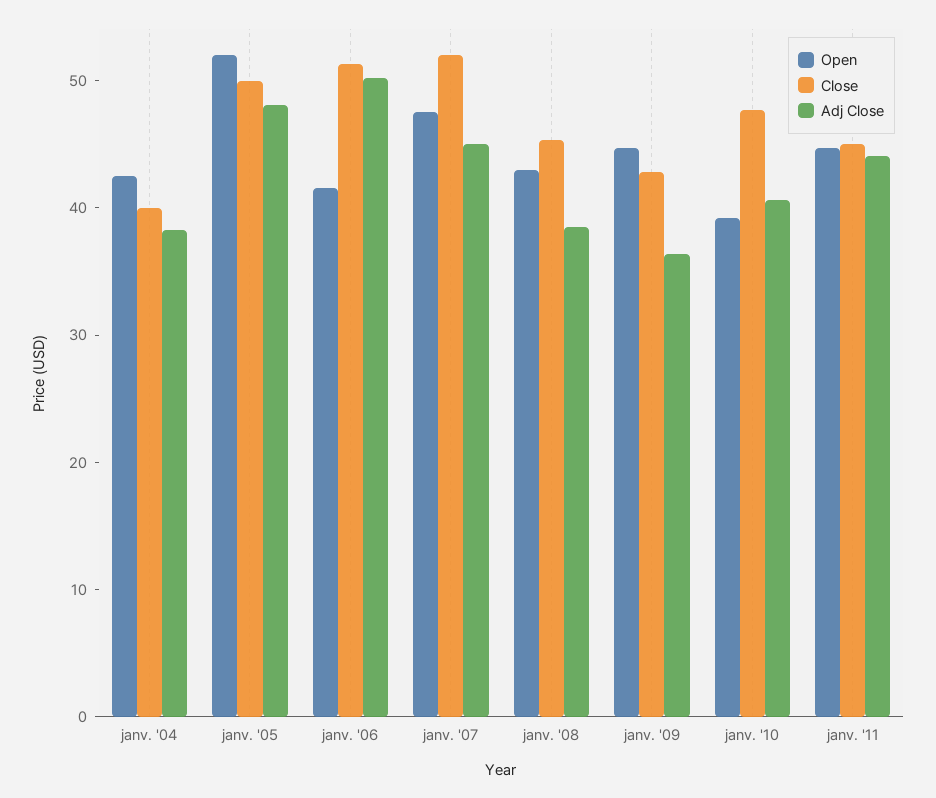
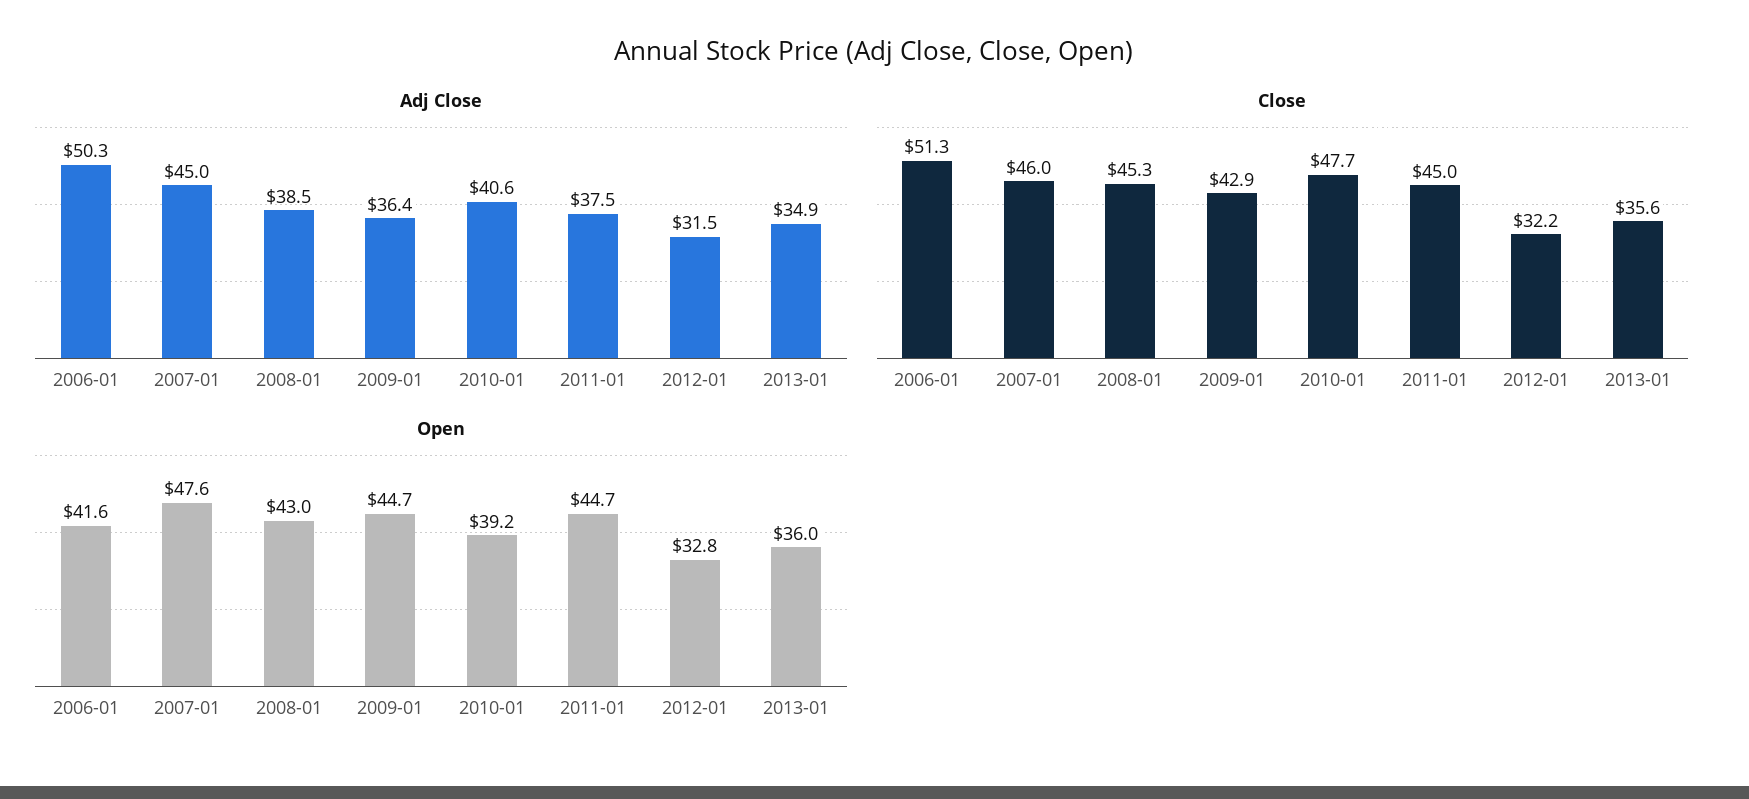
Open, janv. '04: 42 -> none
Close, janv. '04: 40 -> none
Adj Close, janv. '04: 38 -> none
Open, janv. '05: 52 -> none
Close, janv. '05: 50 -> none
Adj Close, janv. '05: 48 -> none
Close, janv. '07: 52 -> 46
Adj Close, janv. '11: 44 -> 37.5
Adj Close, 2012-01: none -> 31.5
Adj Close, 2013-01: none -> 34.9
Close, 2012-01: none -> 32.2
Close, 2013-01: none -> 35.6
Open, 2012-01: none -> 32.8
Open, 2013-01: none -> 36

